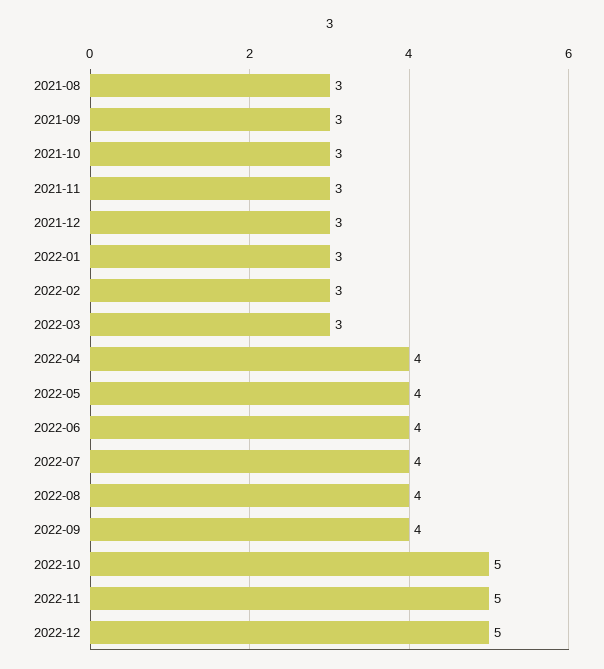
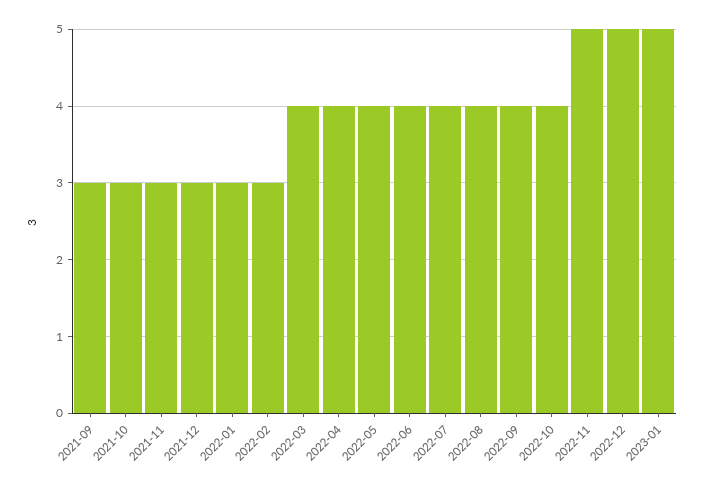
2021-08: 3 -> none
2022-03: 3 -> 4
2022-10: 5 -> 4
2023-01: none -> 5

